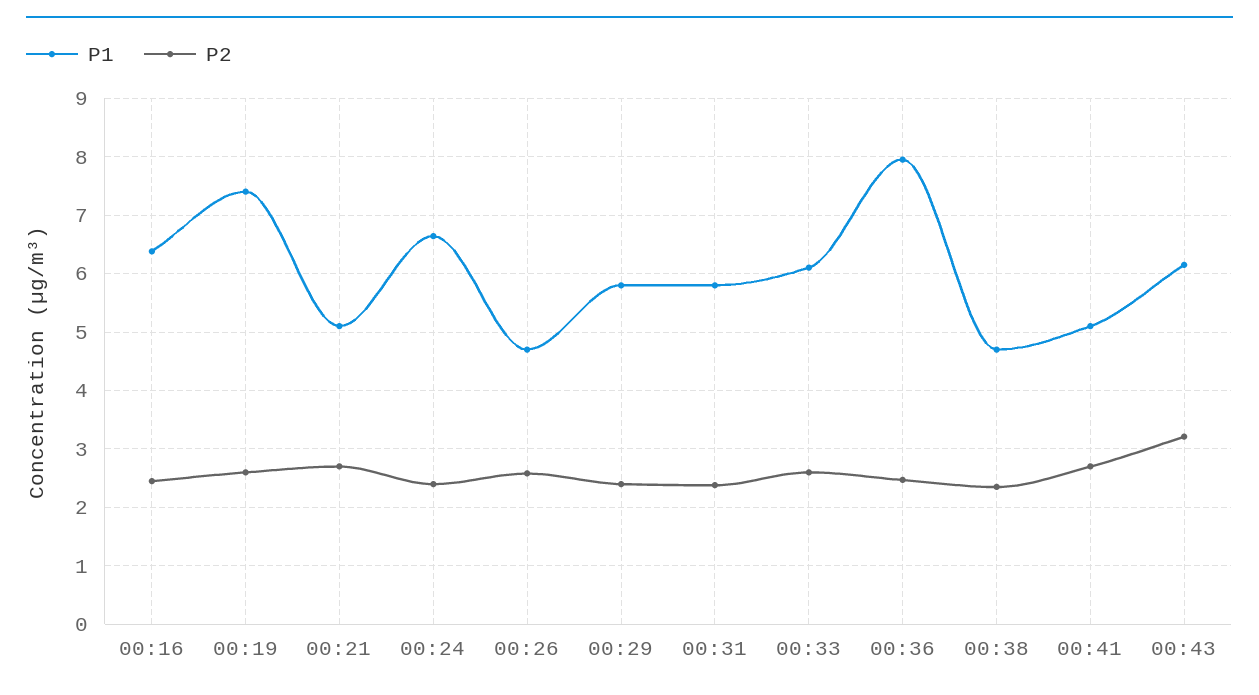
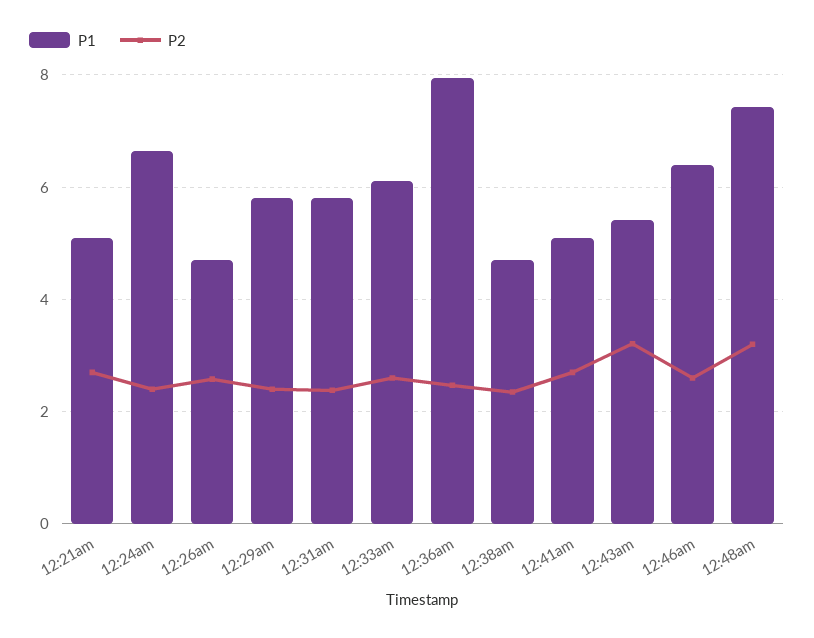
P1, 00:16: 6.4 -> none
P2, 00:16: 2.4 -> none
P1, 00:19: 7.4 -> none
P2, 00:19: 2.6 -> none
P1, 00:43: 6.2 -> 5.4
P1, 12:46am: none -> 6.4
P2, 12:46am: none -> 2.6
P1, 12:48am: none -> 7.4
P2, 12:48am: none -> 3.2

